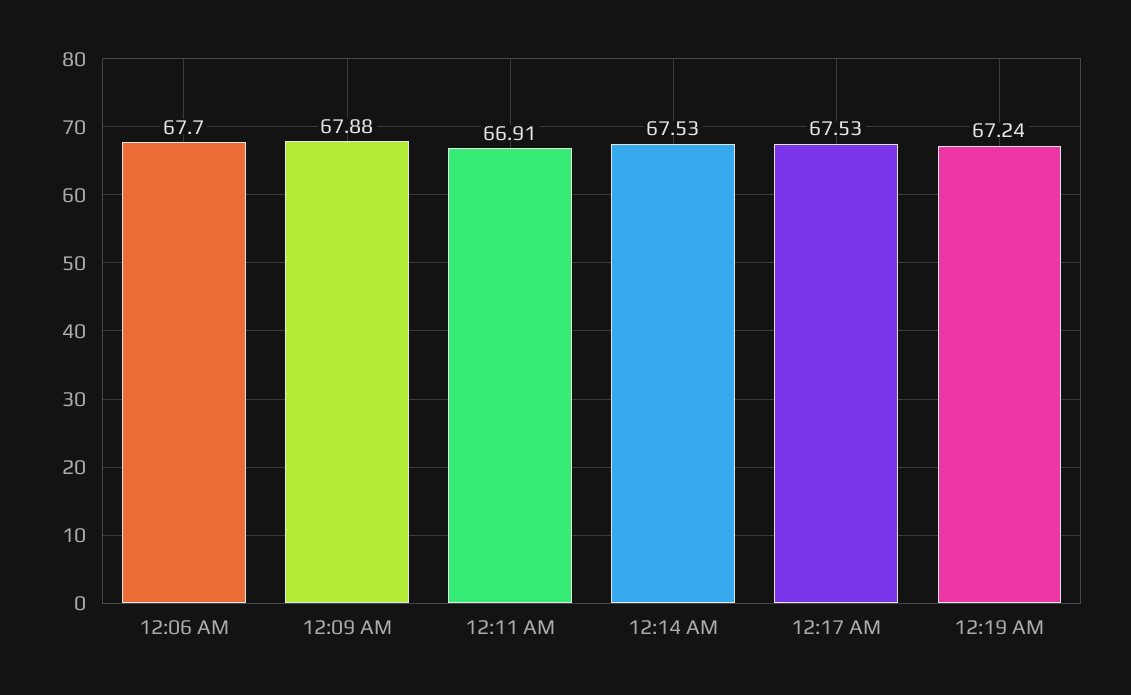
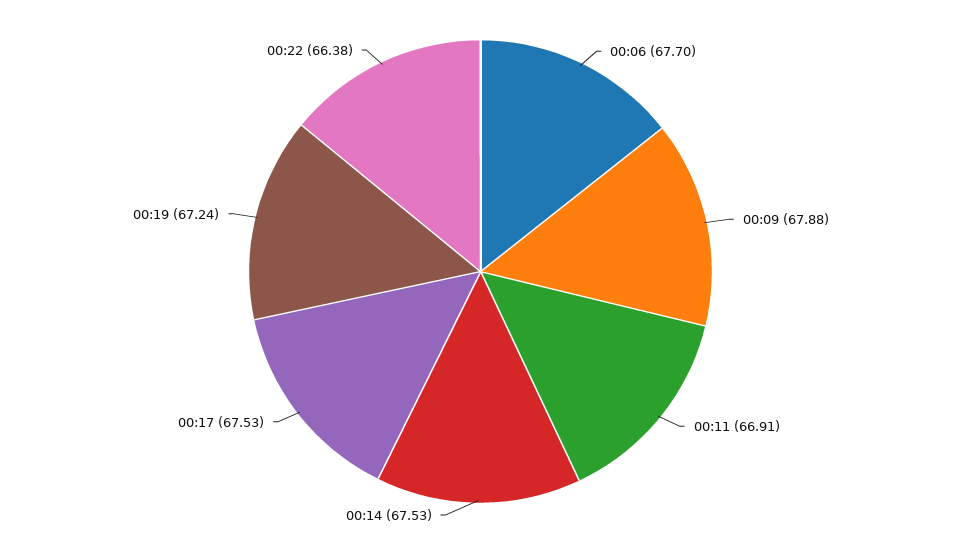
00:22: none -> 66.38

